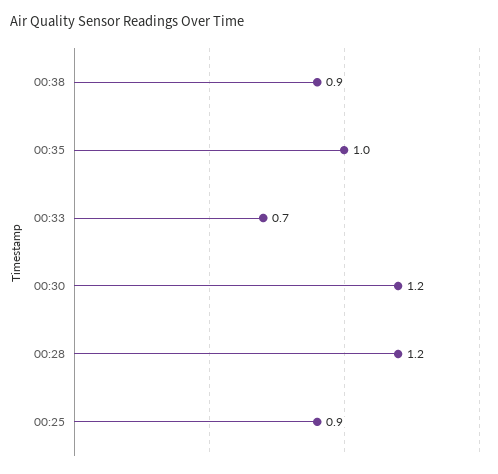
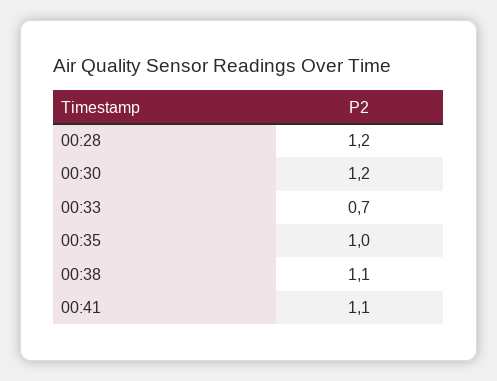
00:38: 0.9 -> 1.1
00:25: 0.9 -> none
00:41: none -> 1.1

